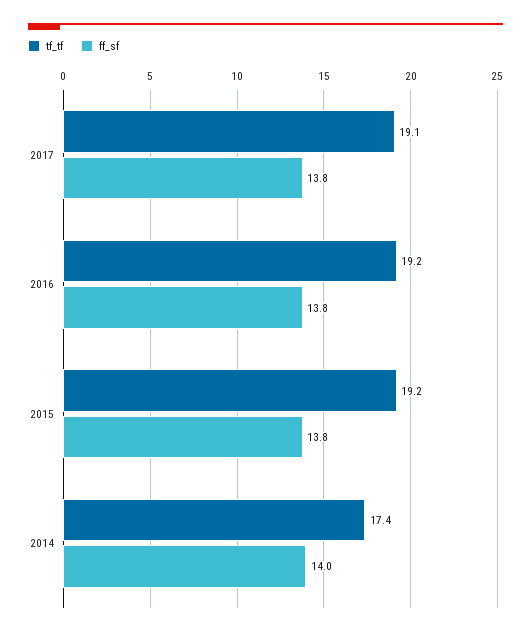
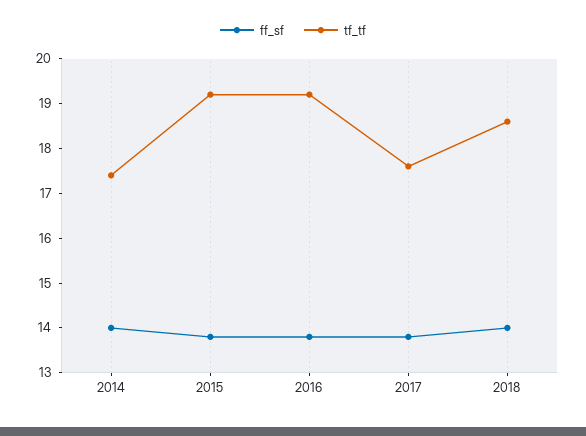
tf_tf, 2017: 19.1 -> 17.5
ff_sf, 2018: none -> 14
tf_tf, 2018: none -> 18.5

